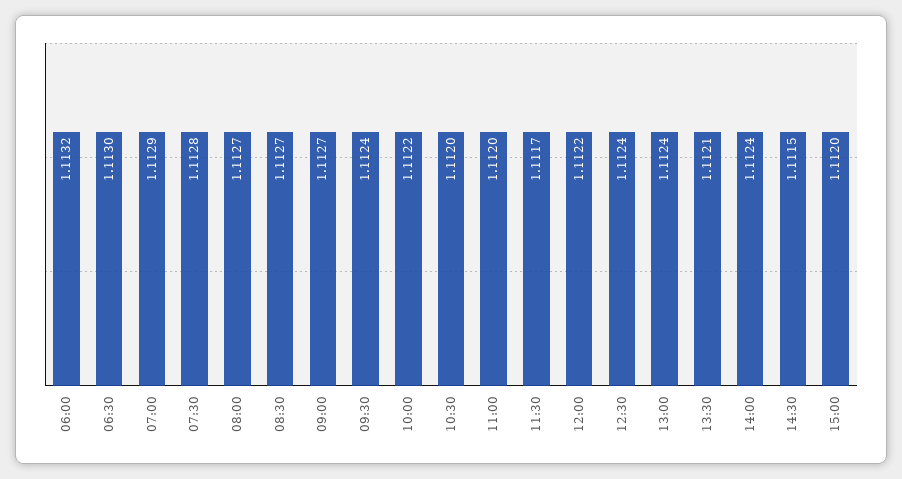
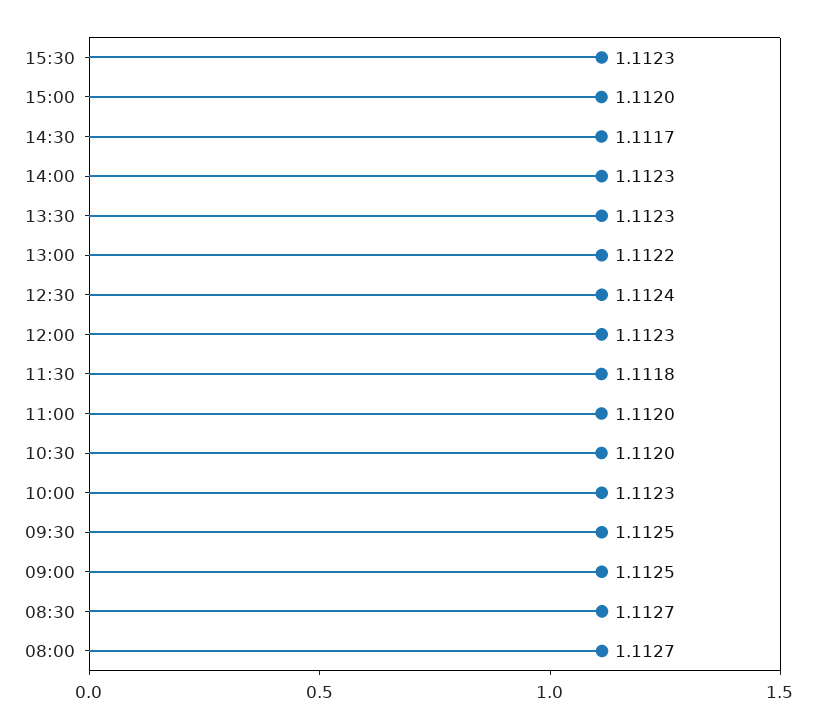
06:00: 1.1132 -> none
06:30: 1.113 -> none
07:00: 1.1129 -> none
07:30: 1.1128 -> none
09:00: 1.1127 -> 1.1125
09:30: 1.1124 -> 1.1125
10:00: 1.1122 -> 1.1123
11:30: 1.1117 -> 1.1118
12:00: 1.1122 -> 1.1123
13:00: 1.1124 -> 1.1122
13:30: 1.1121 -> 1.1123
14:00: 1.1124 -> 1.1123
14:30: 1.1115 -> 1.1117
15:30: none -> 1.1123

